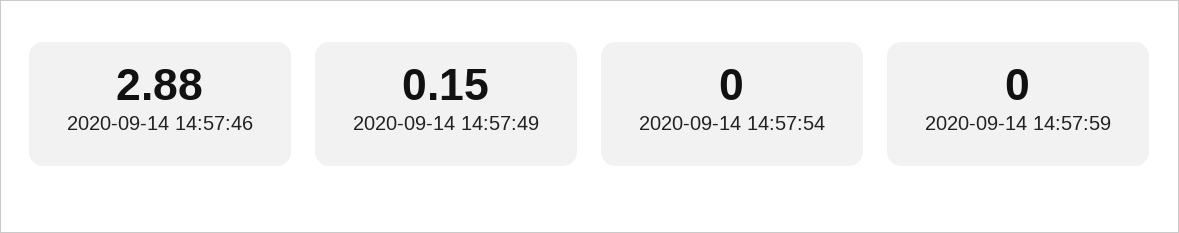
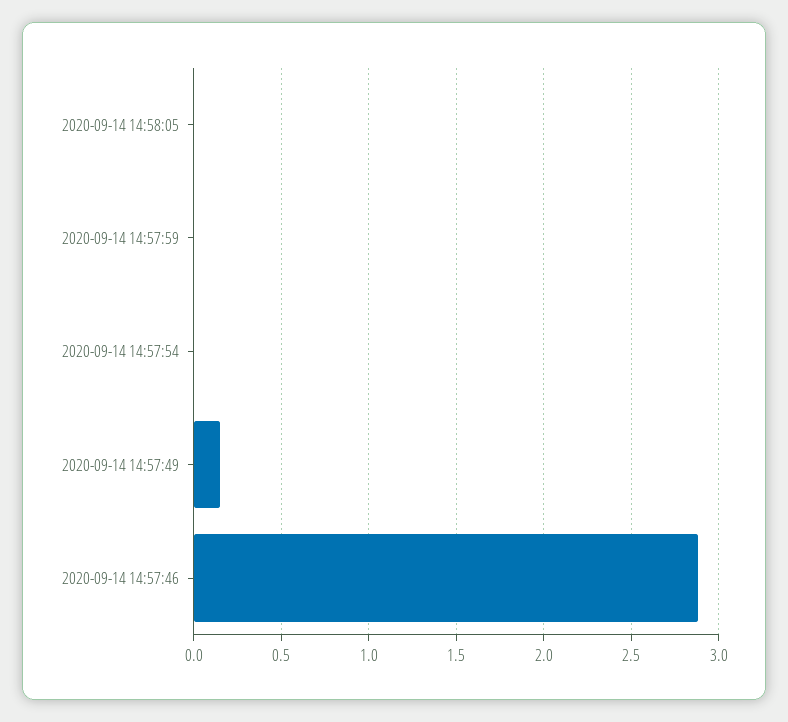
2020-09-14 14:58:05: none -> 0

